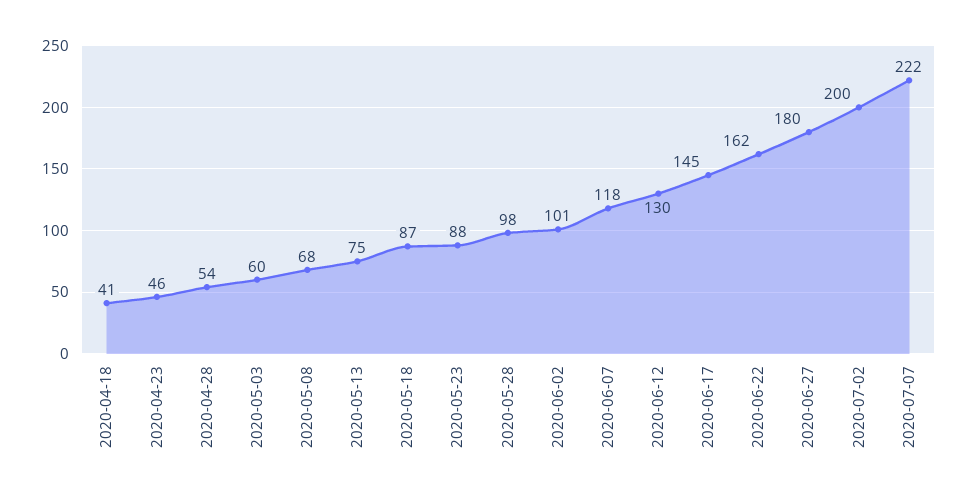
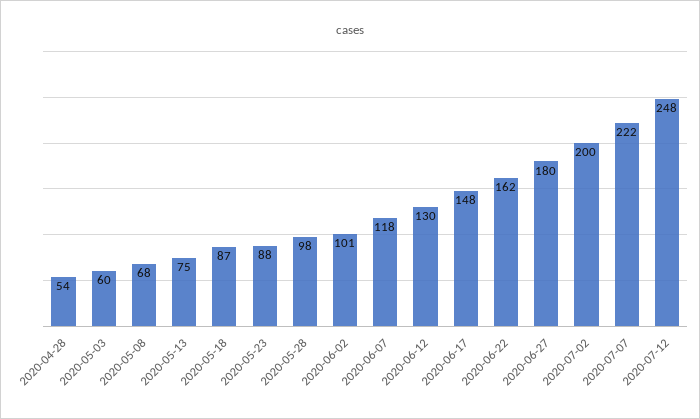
2020-04-18: 41 -> none
2020-04-23: 46 -> none
2020-06-17: 145 -> 148
2020-07-12: none -> 248

